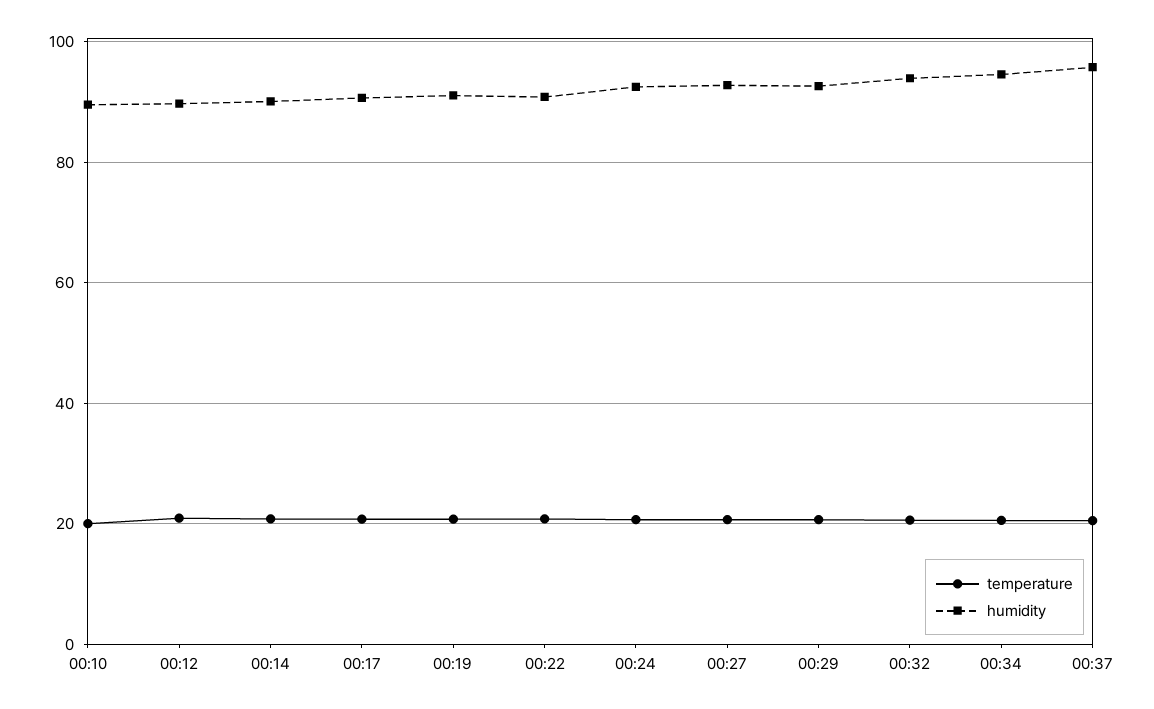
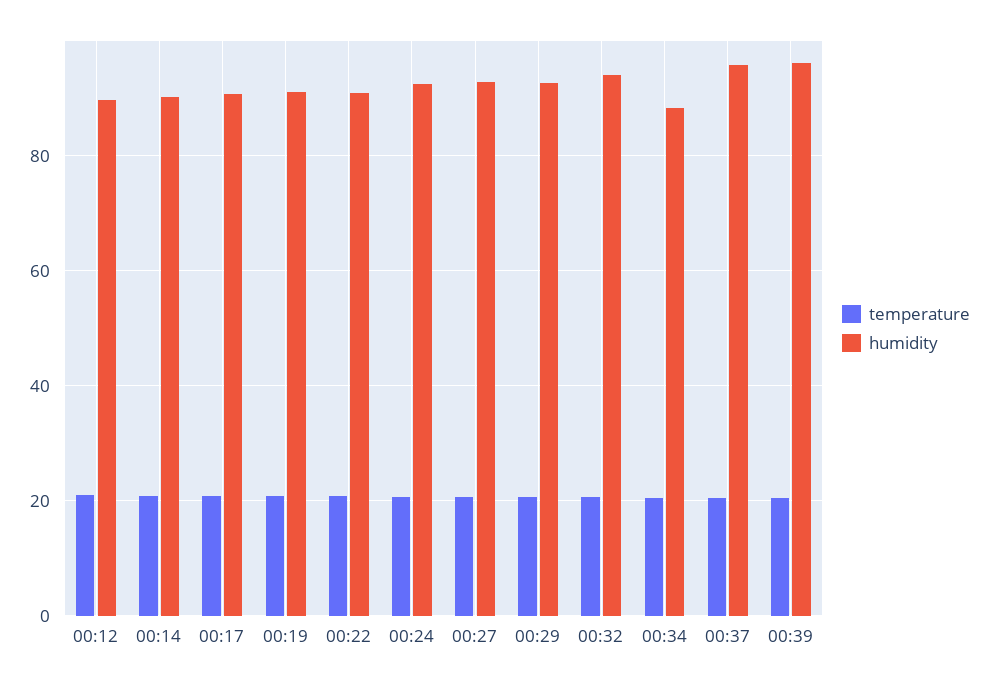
temperature, 00:10: 20 -> none
humidity, 00:10: 90 -> none
humidity, 00:34: 94 -> 88
temperature, 00:39: none -> 20
humidity, 00:39: none -> 96

